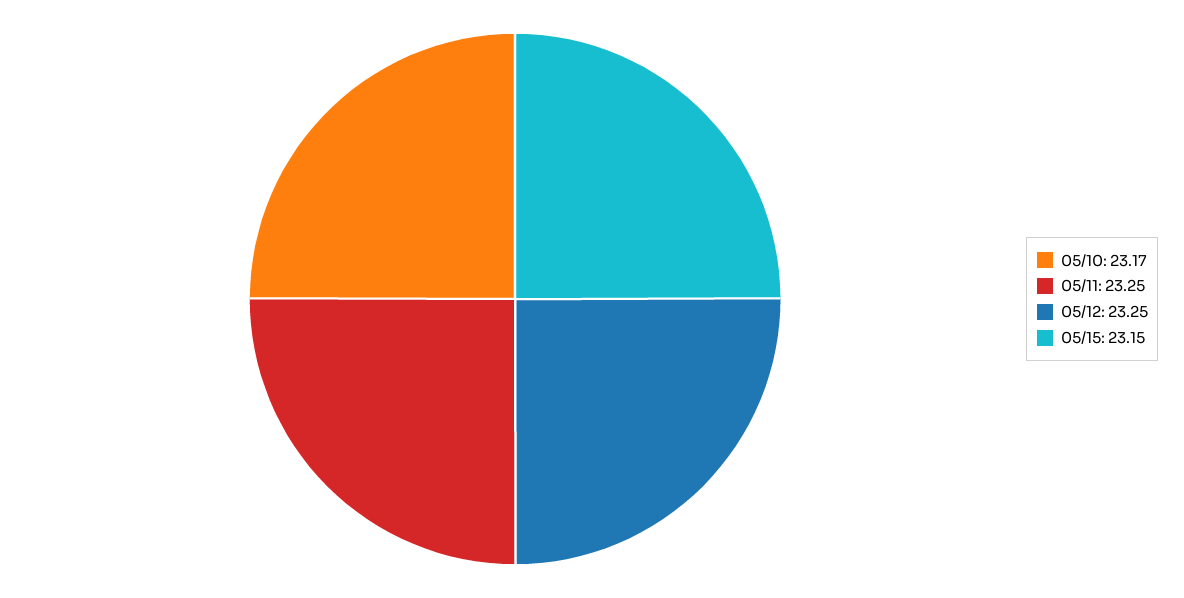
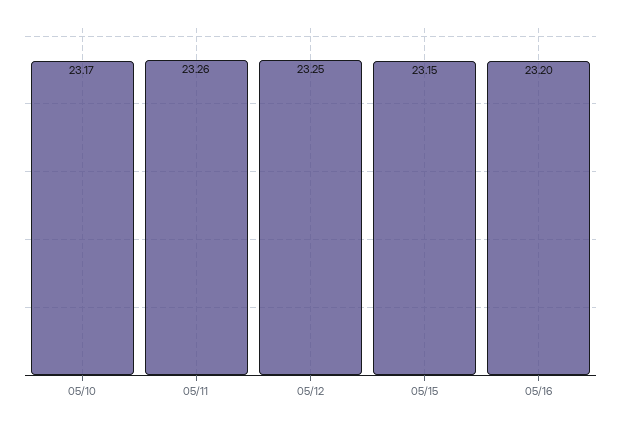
05/11: 23.25 -> 23.26
05/16: none -> 23.2

